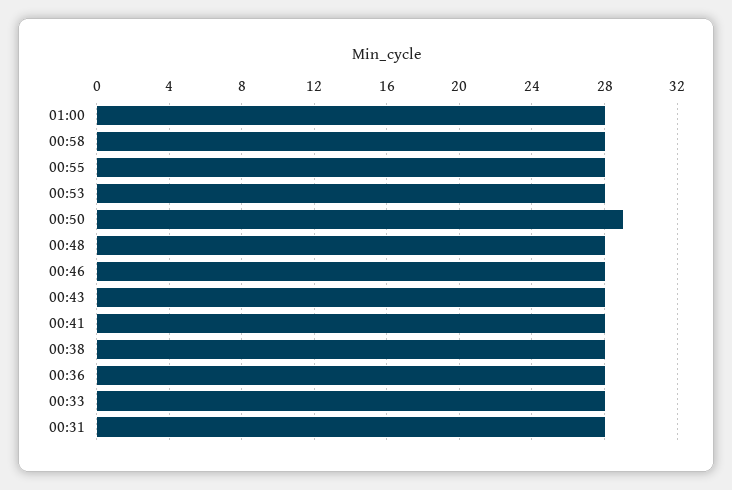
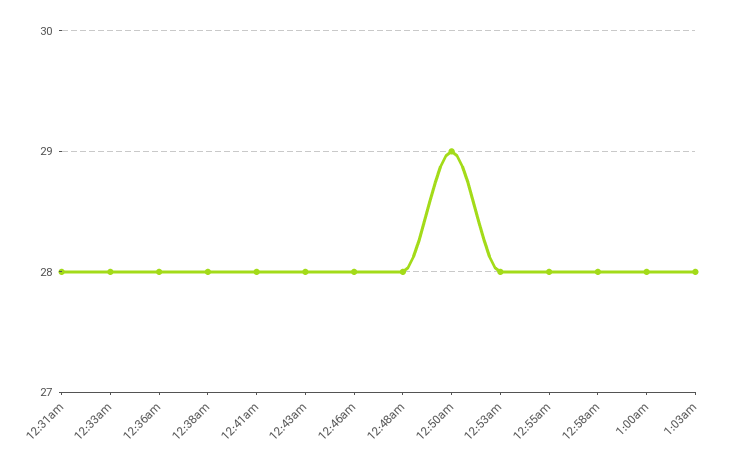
1:03am: none -> 28

